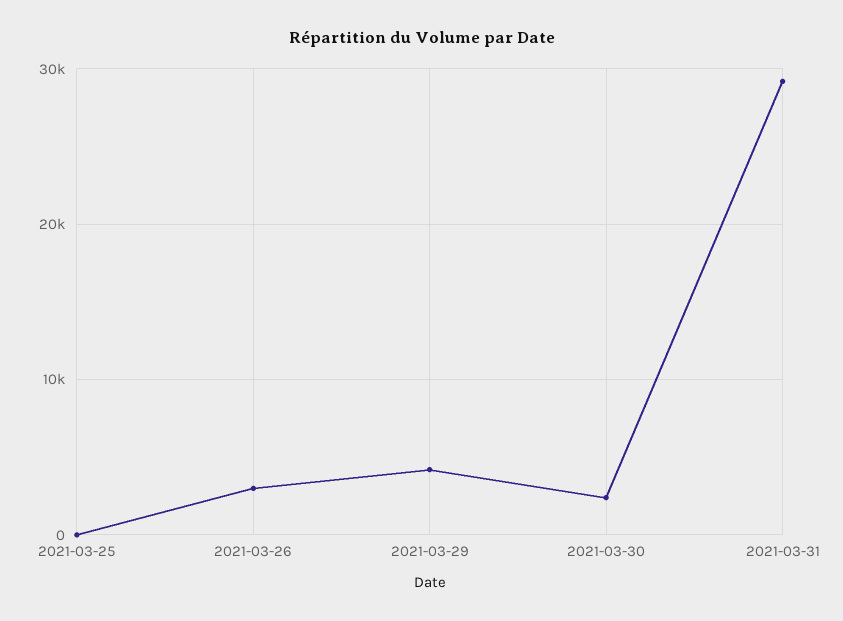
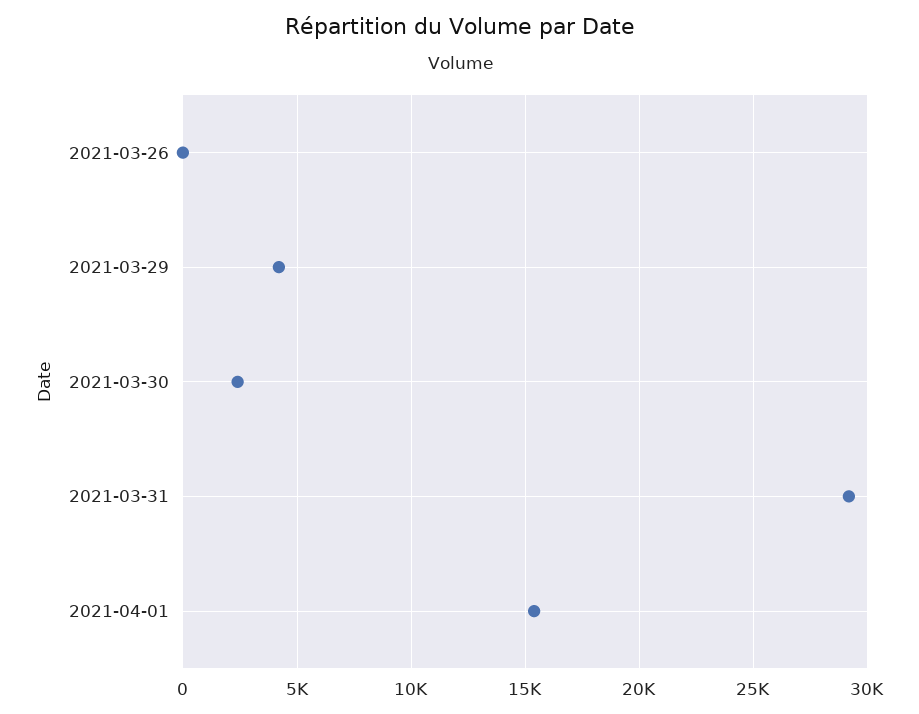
2021-03-25: 0 -> none
2021-03-26: 3000 -> 0
2021-04-01: none -> 15500

